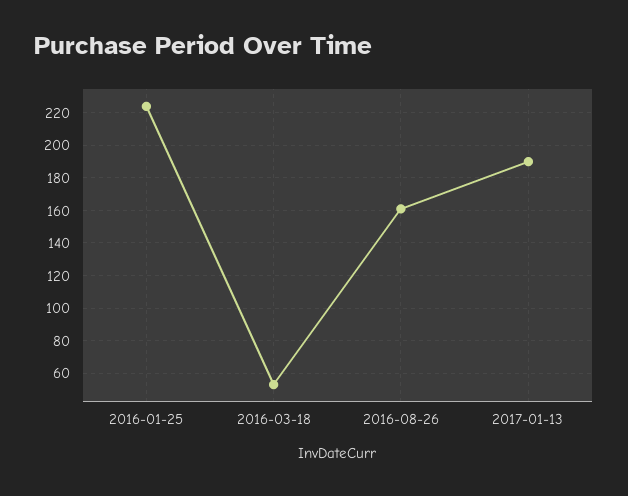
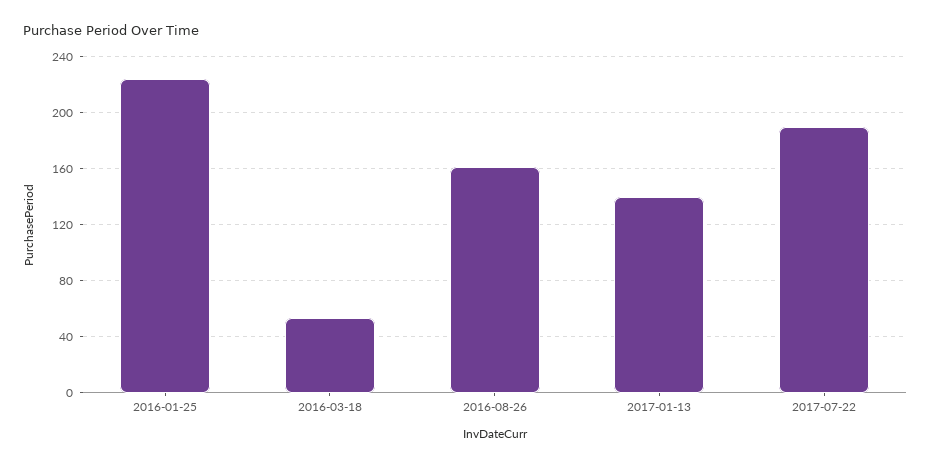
2017-01-13: 190 -> 140
2017-07-22: none -> 190

